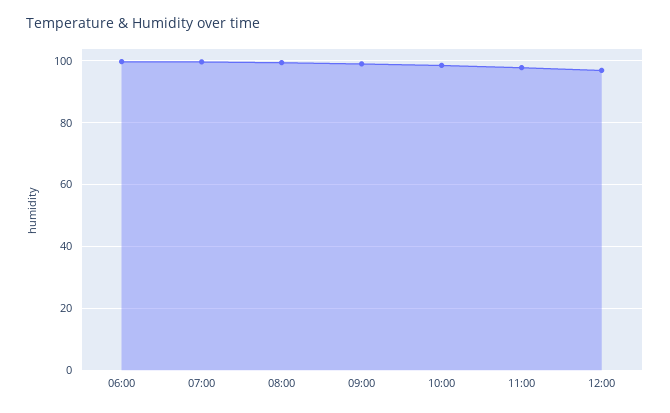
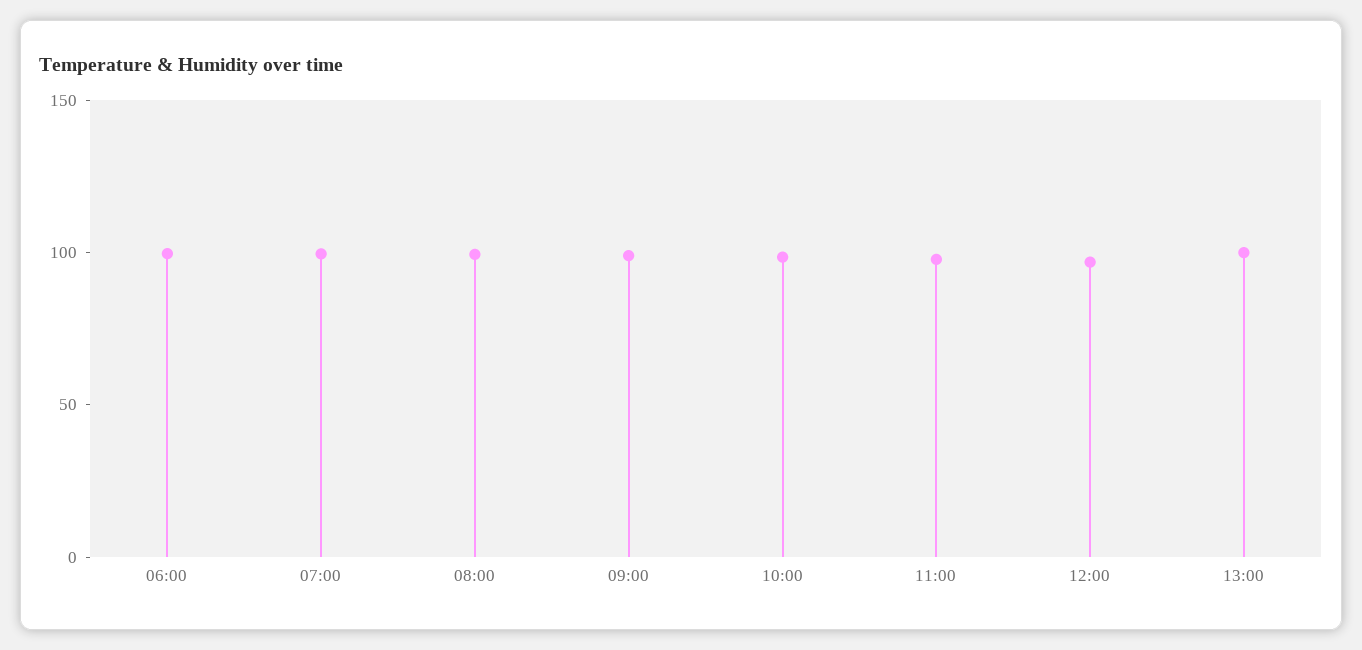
13:00: none -> 100

